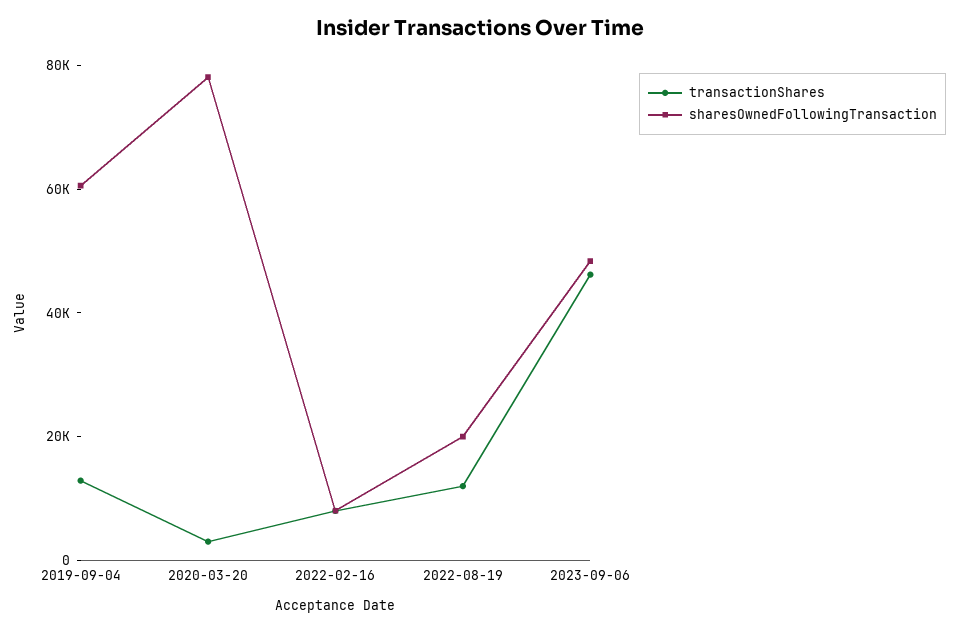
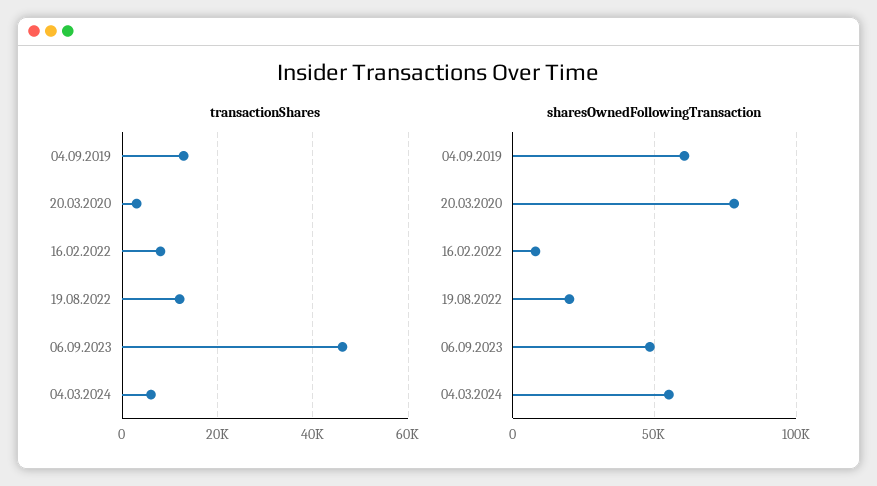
transactionShares, 04.03.2024: none -> 6000
sharesOwnedFollowingTransaction, 04.03.2024: none -> 55000

